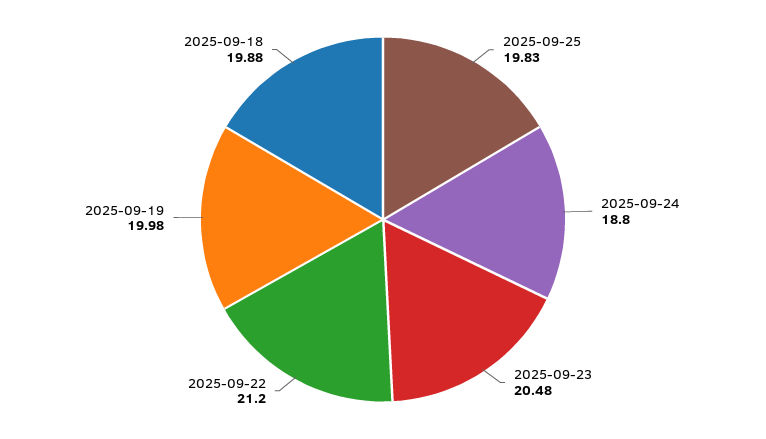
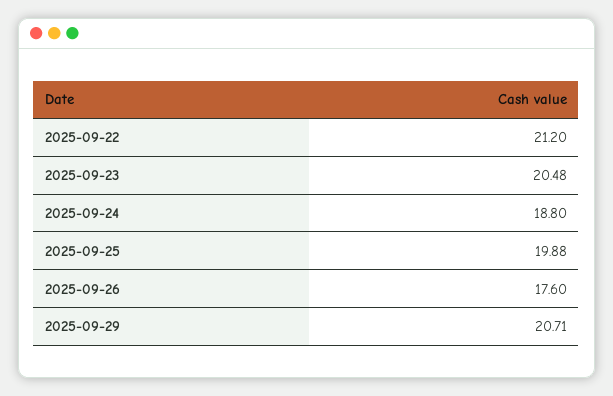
2025-09-25: 19.83 -> 19.88
2025-09-19: 19.98 -> none
2025-09-18: 19.88 -> none
2025-09-26: none -> 17.6
2025-09-29: none -> 20.71

